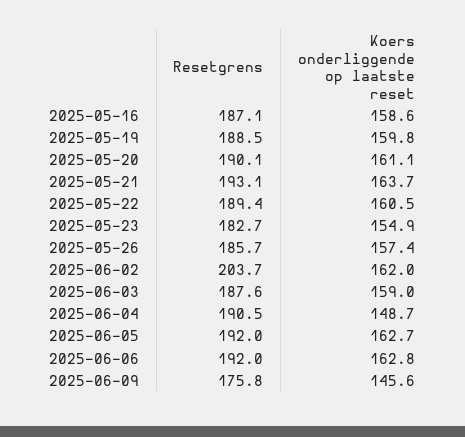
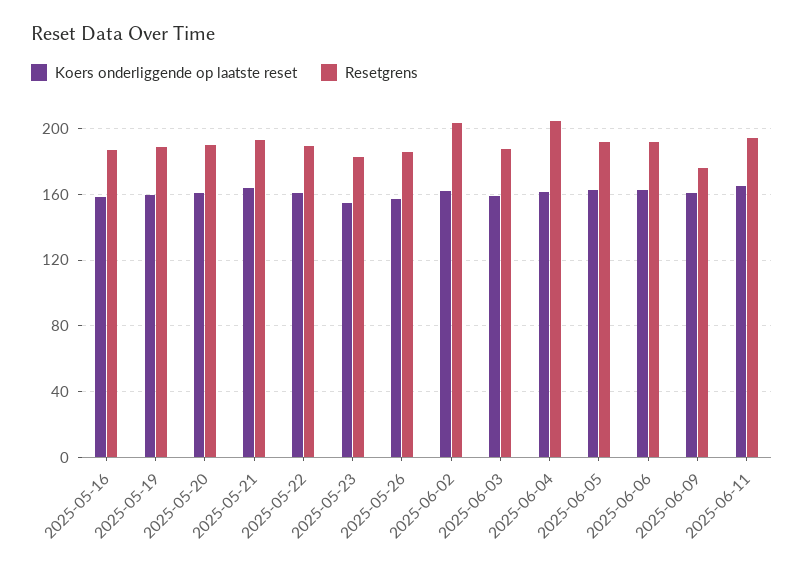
Resetgrens, 2025-06-04: 190.5 -> 205
Koers onderliggende op laatste reset, 2025-06-04: 148.7 -> 160
Koers onderliggende op laatste reset, 2025-06-09: 145.6 -> 160
Koers onderliggende op laatste reset, 2025-06-11: none -> 165
Resetgrens, 2025-06-11: none -> 195

